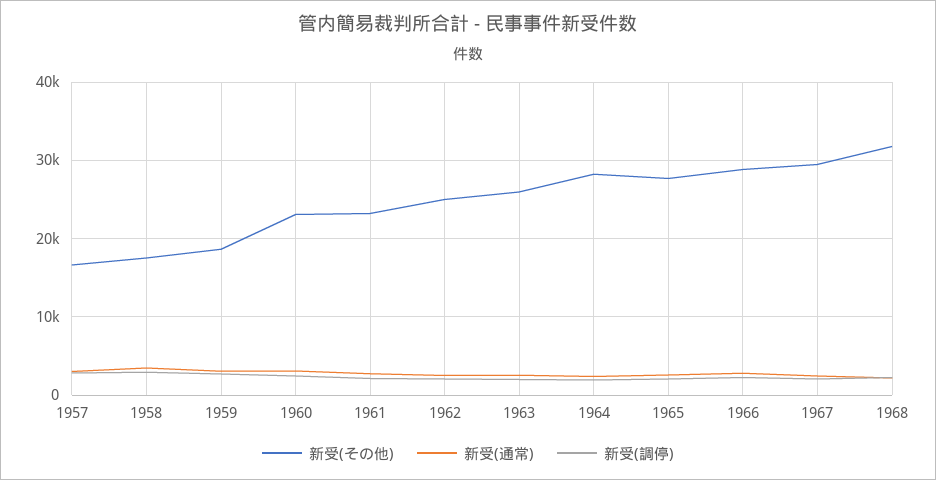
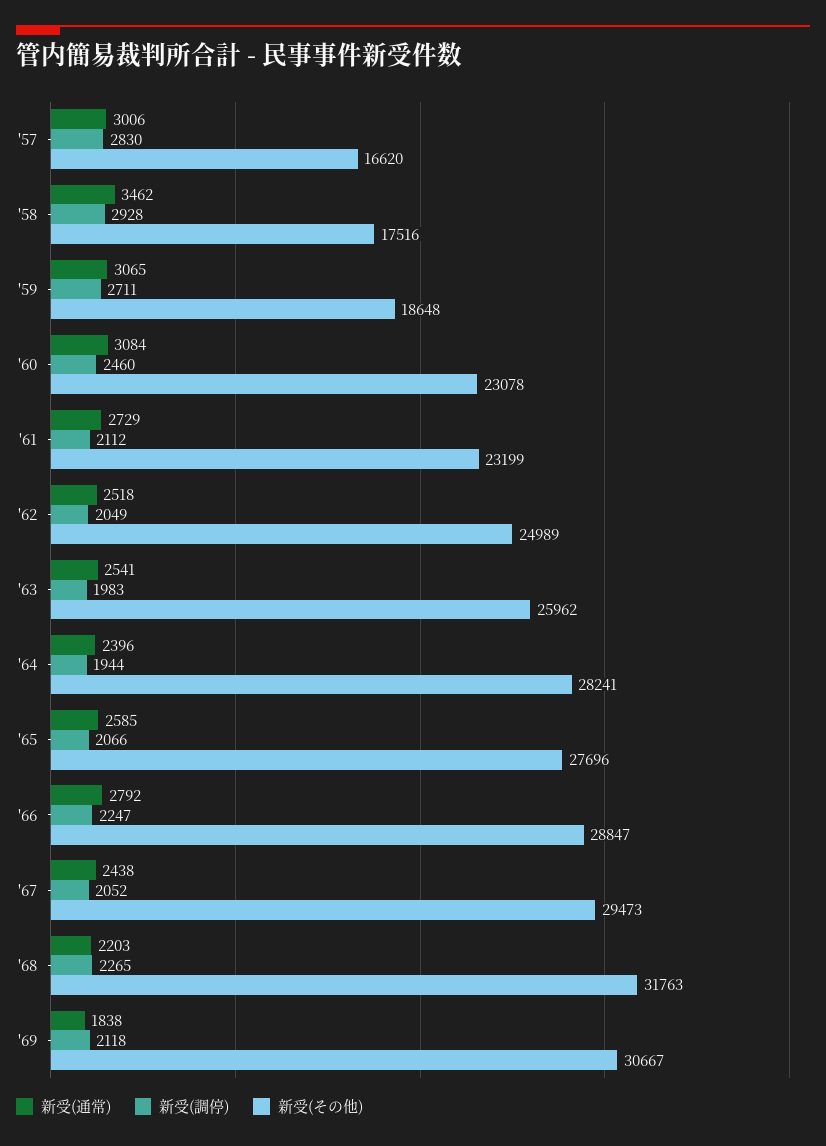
新受(通常), '69: none -> 1838
新受(調停), '69: none -> 2118
新受(その他), '69: none -> 30667

